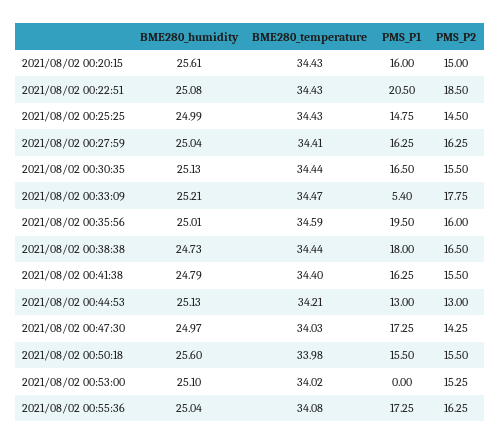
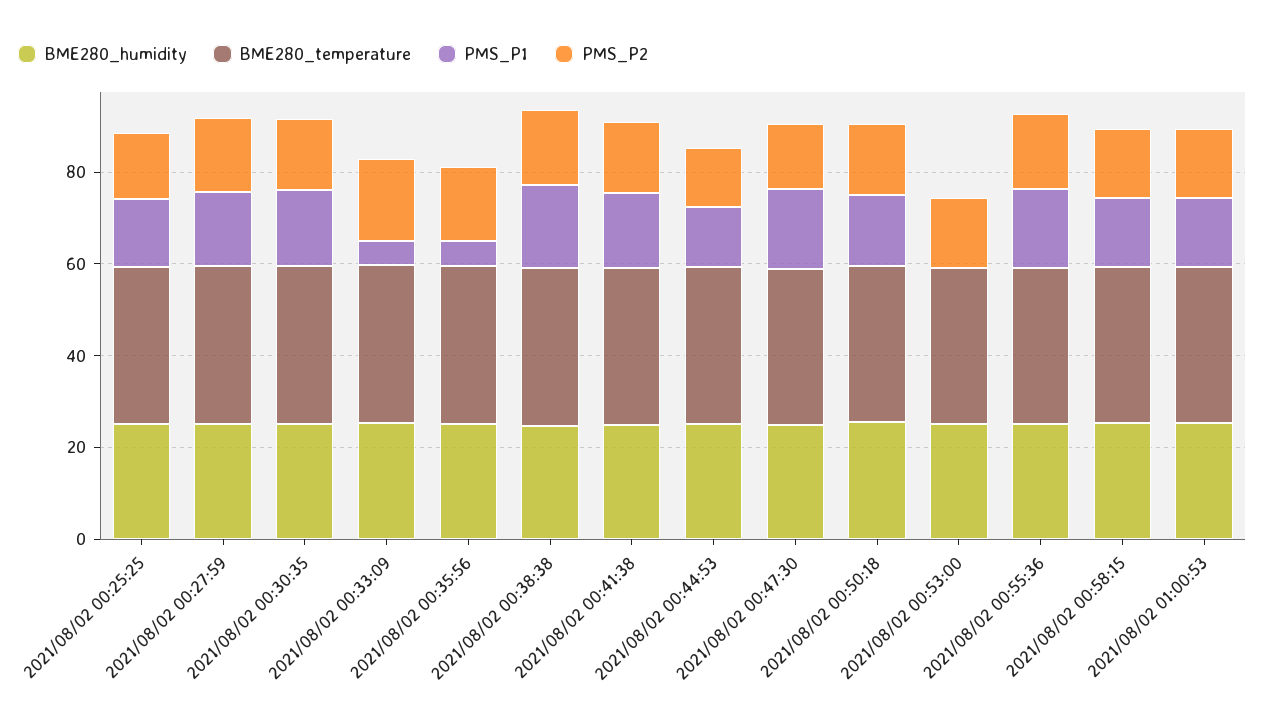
BME280_humidity, 2021/08/02 00:20:15: 25.61 -> none
BME280_temperature, 2021/08/02 00:20:15: 34.43 -> none
PMS_P1, 2021/08/02 00:20:15: 16 -> none
PMS_P2, 2021/08/02 00:20:15: 15 -> none
BME280_humidity, 2021/08/02 00:22:51: 25.08 -> none
BME280_temperature, 2021/08/02 00:22:51: 34.43 -> none
PMS_P1, 2021/08/02 00:22:51: 20.5 -> none
PMS_P2, 2021/08/02 00:22:51: 18.5 -> none
PMS_P1, 2021/08/02 00:35:56: 19.5 -> 5
BME280_humidity, 2021/08/02 00:58:15: none -> 25
BME280_temperature, 2021/08/02 00:58:15: none -> 35
PMS_P1, 2021/08/02 00:58:15: none -> 15
PMS_P2, 2021/08/02 00:58:15: none -> 15
BME280_humidity, 2021/08/02 01:00:53: none -> 25
BME280_temperature, 2021/08/02 01:00:53: none -> 35
PMS_P1, 2021/08/02 01:00:53: none -> 15
PMS_P2, 2021/08/02 01:00:53: none -> 15

